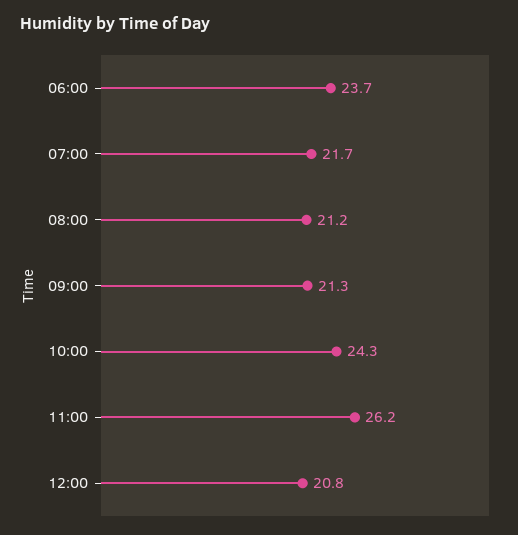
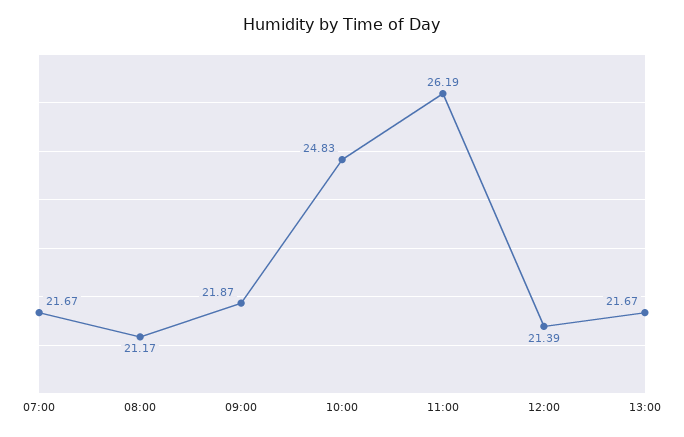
06:00: 23.7 -> none
09:00: 21.3 -> 21.87
10:00: 24.3 -> 24.83
12:00: 20.8 -> 21.39
13:00: none -> 21.67

